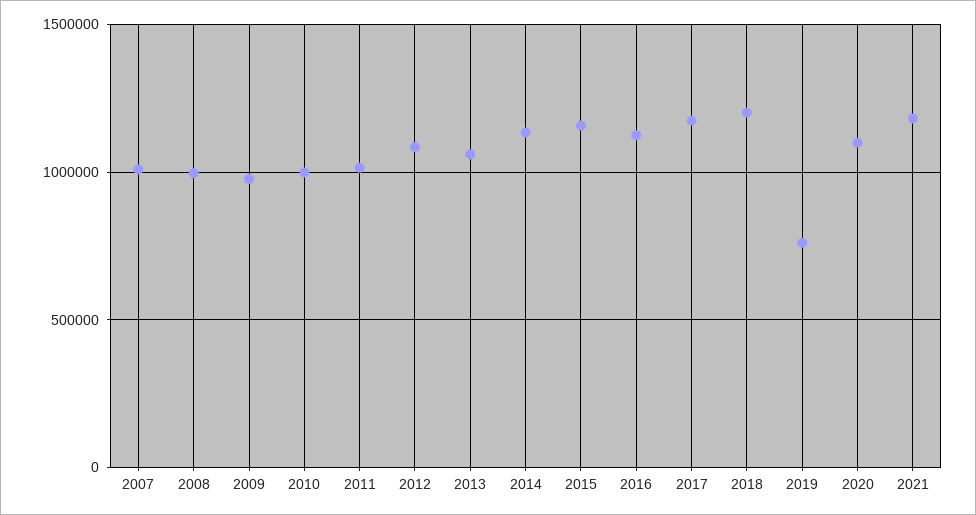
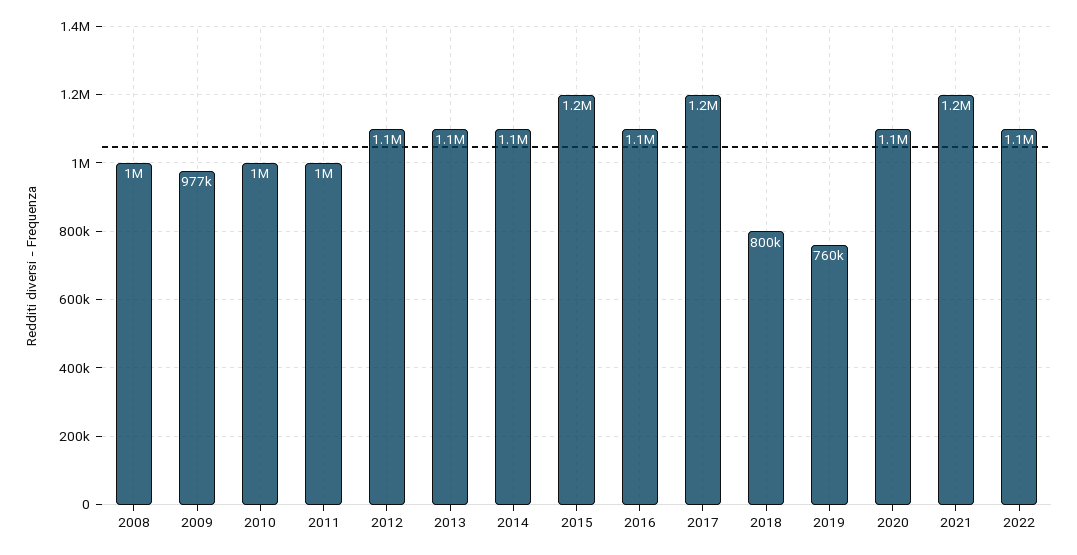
2007: 1000000 -> none
2018: 1200000 -> 800000
2022: none -> 1100000

